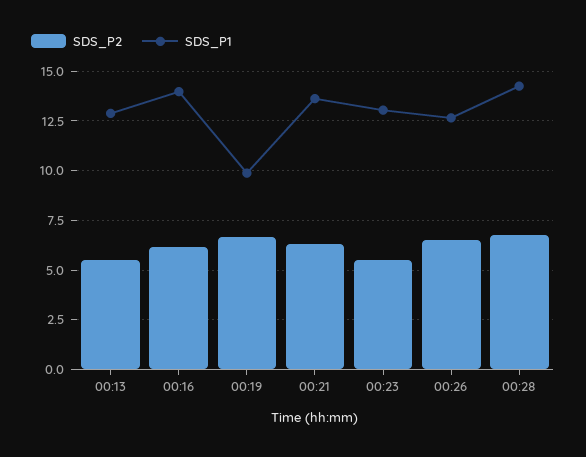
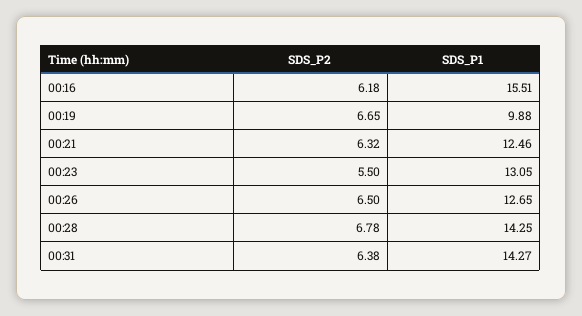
SDS_P2, 00:13: 5.5 -> none
SDS_P1, 00:13: 13 -> none
SDS_P1, 00:16: 14 -> 15.51
SDS_P1, 00:21: 13.5 -> 12.46
SDS_P2, 00:31: none -> 6.38
SDS_P1, 00:31: none -> 14.27

